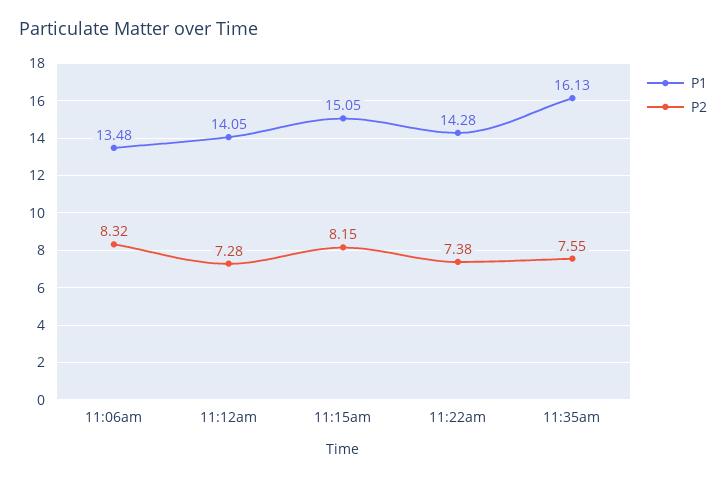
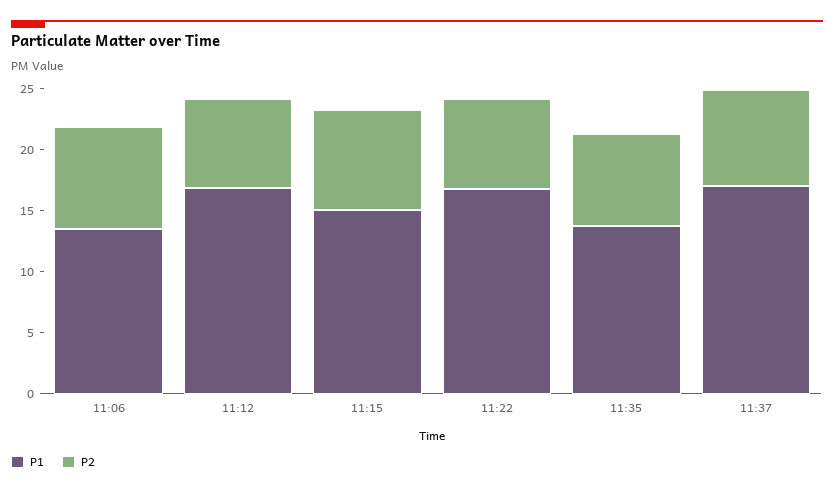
P1, 11:12am: 14.05 -> 17
P1, 11:22am: 14.28 -> 17
P1, 11:35am: 16.13 -> 14
P1, 11:37: none -> 17
P2, 11:37: none -> 8

